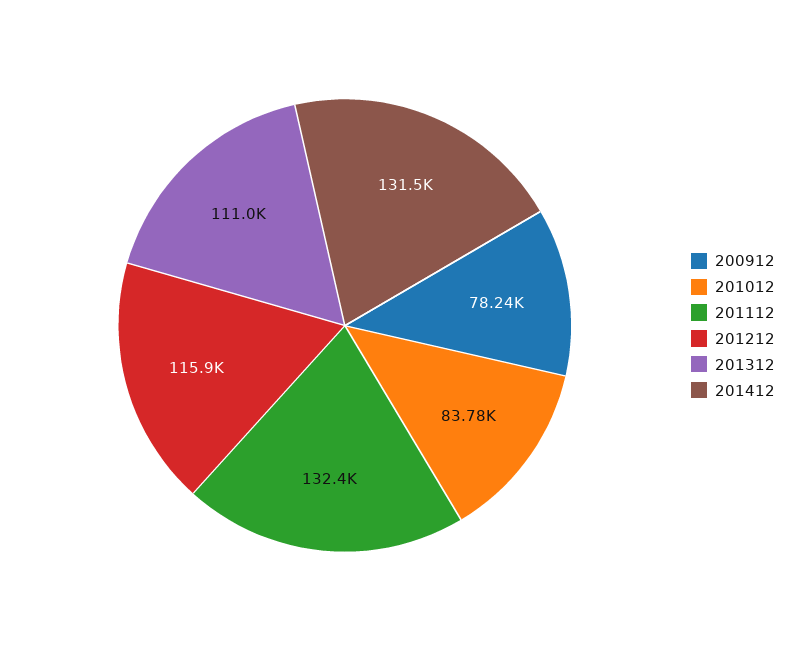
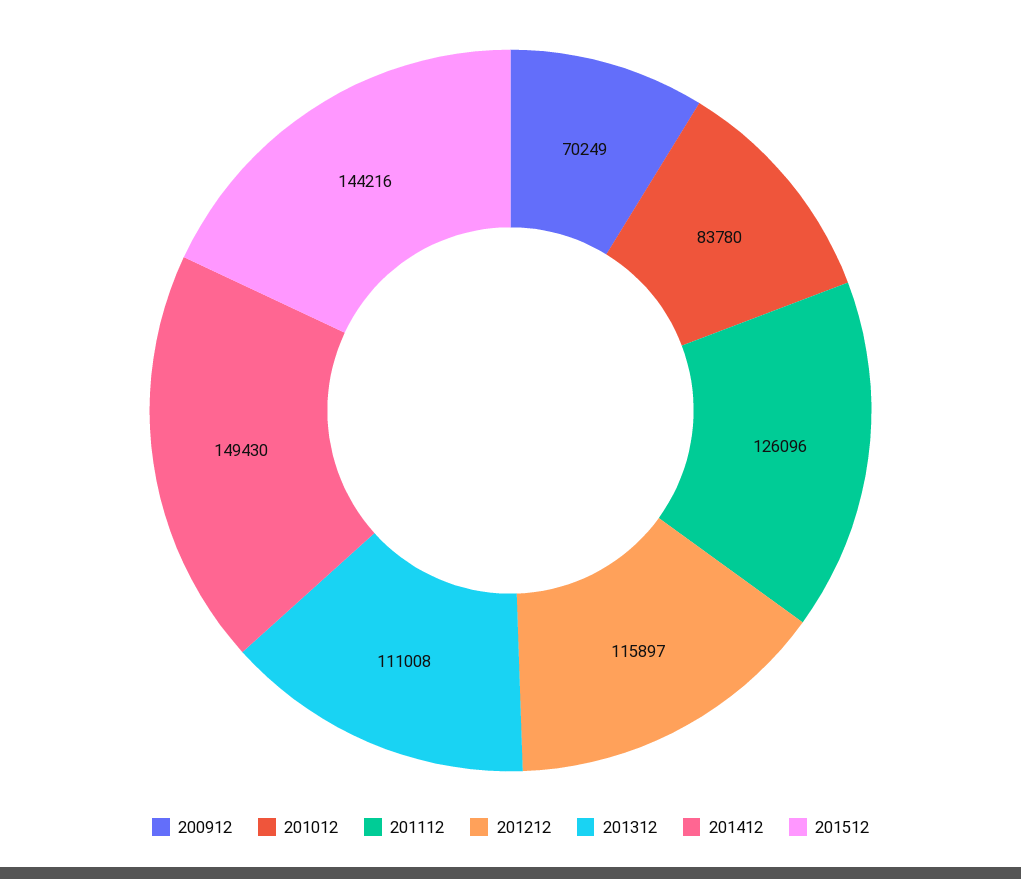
200912: 78240 -> 70249
201112: 132400 -> 126096
201412: 131500 -> 149430
201512: none -> 144216

